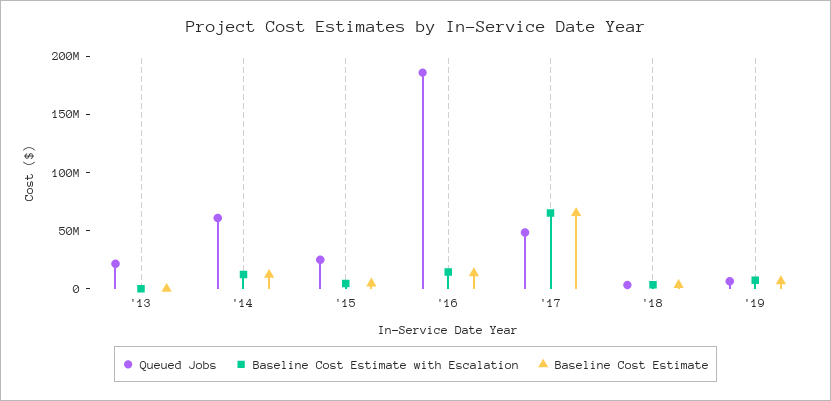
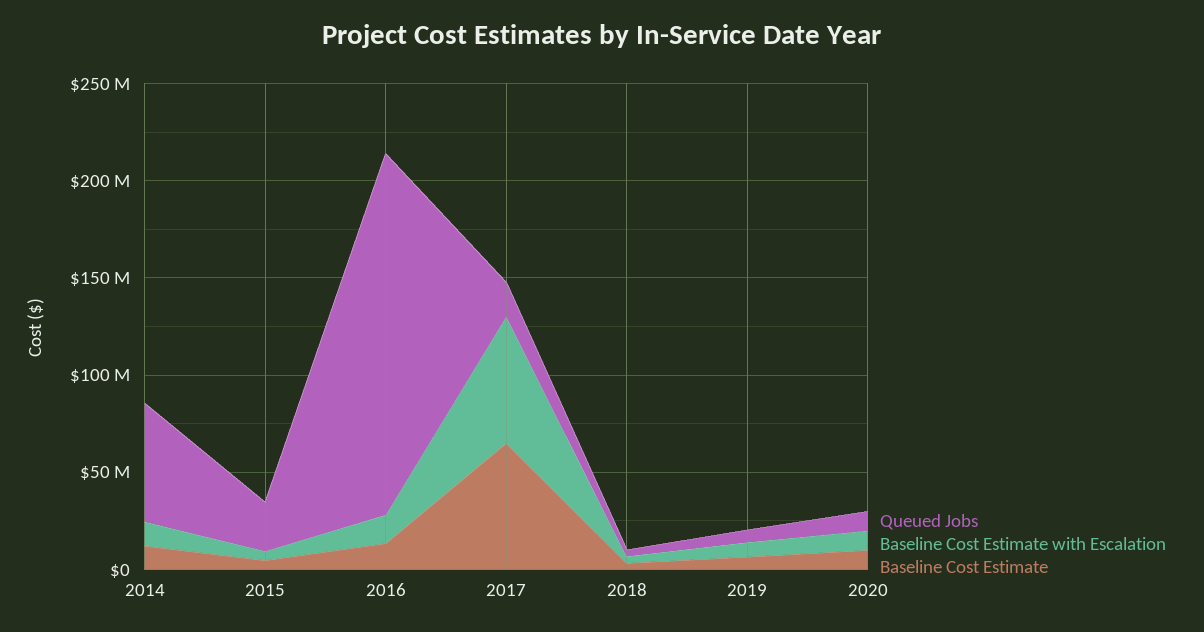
Queued Jobs, '13: 20000000 -> none
Baseline Cost Estimate with Escalation, '13: 0 -> none
Baseline Cost Estimate, '13: 0 -> none
Queued Jobs, '17: 50000000 -> 20000000
Queued Jobs, 2020: none -> 10000000
Baseline Cost Estimate with Escalation, 2020: none -> 10000000
Baseline Cost Estimate, 2020: none -> 10000000

